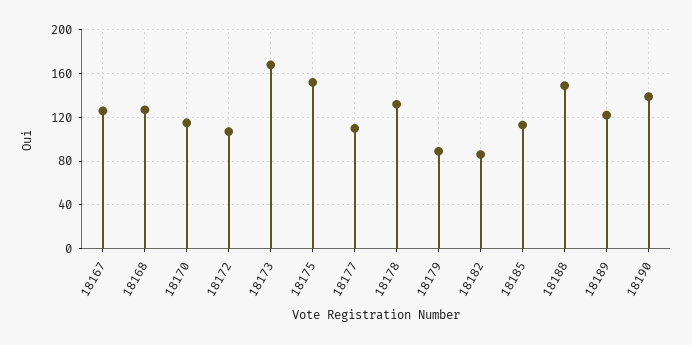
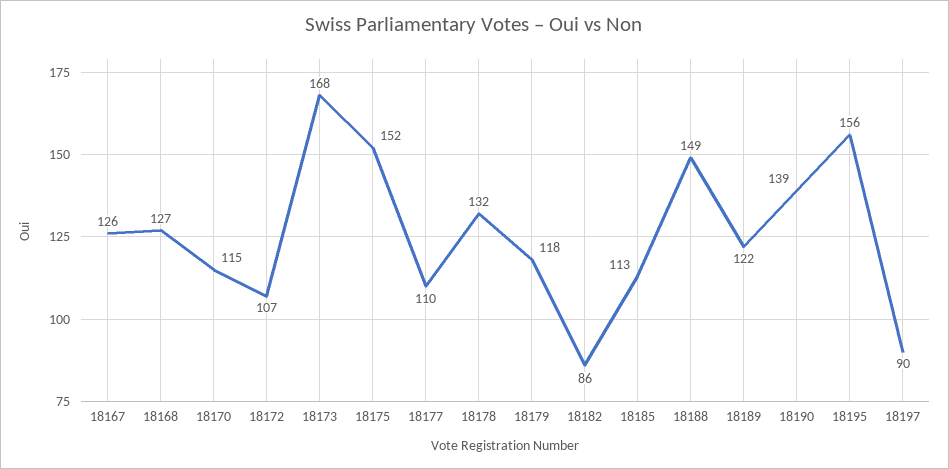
18179: 90 -> 118
18195: none -> 156
18197: none -> 90

